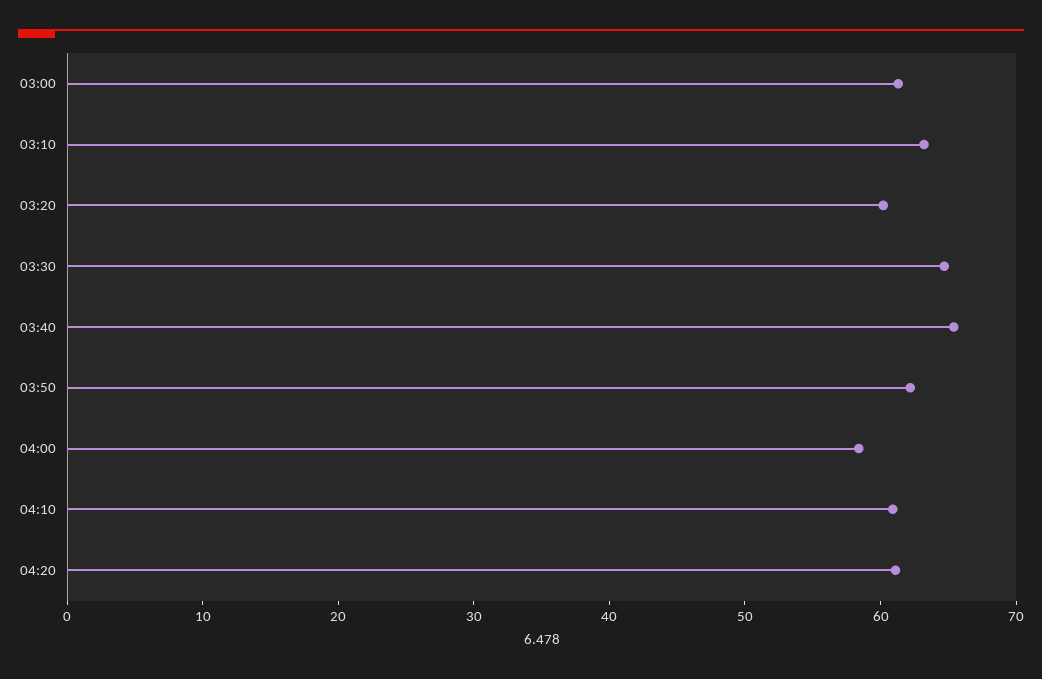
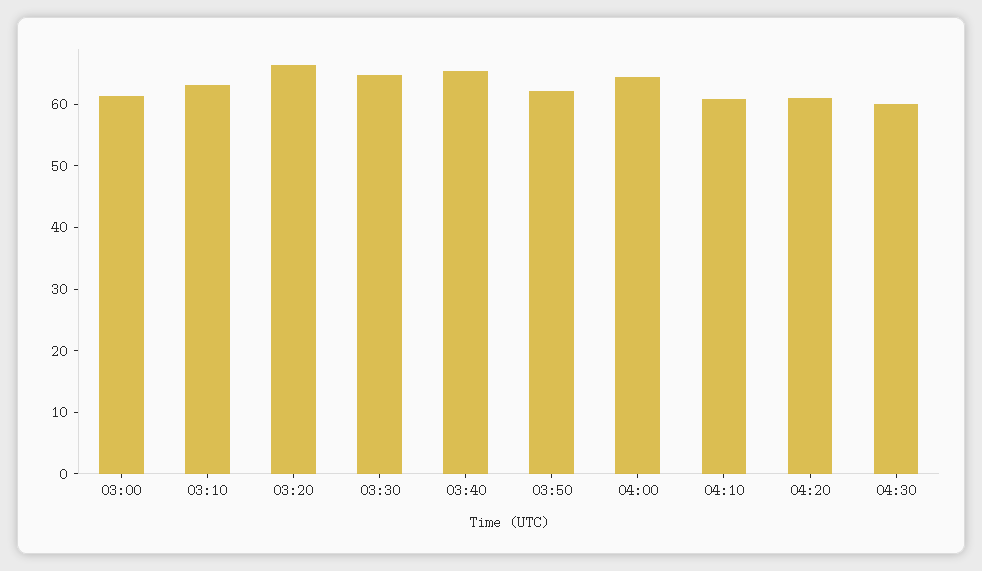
03:20: 60 -> 66
04:00: 58 -> 64
04:30: none -> 60

